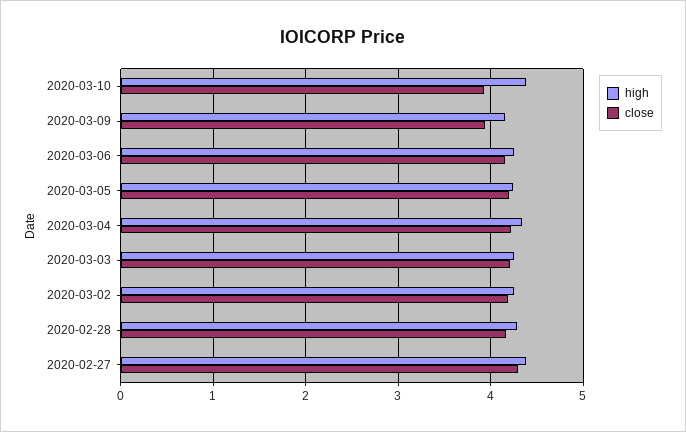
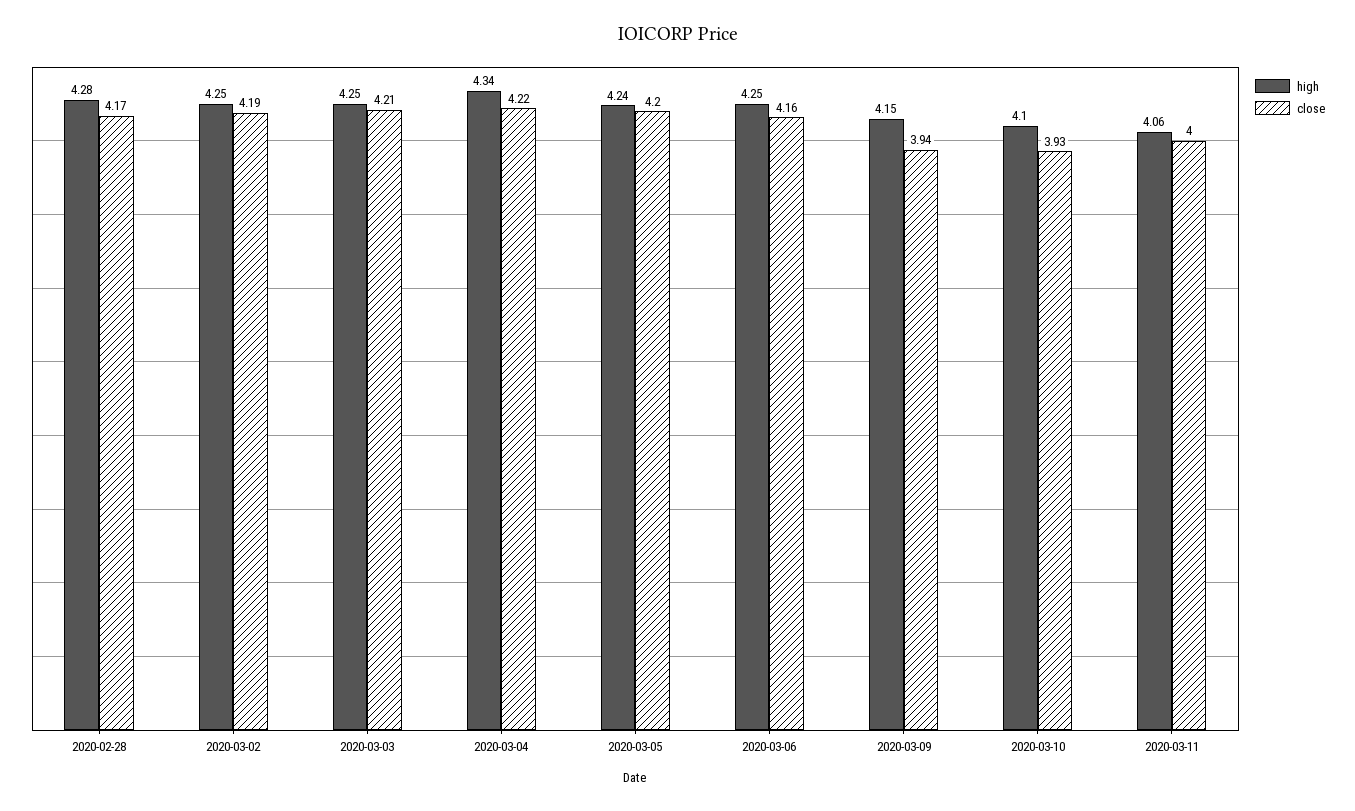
high, 2020-03-10: 4.4 -> 4.1
high, 2020-02-27: 4.4 -> none
close, 2020-02-27: 4.3 -> none
high, 2020-03-11: none -> 4.06
close, 2020-03-11: none -> 4

